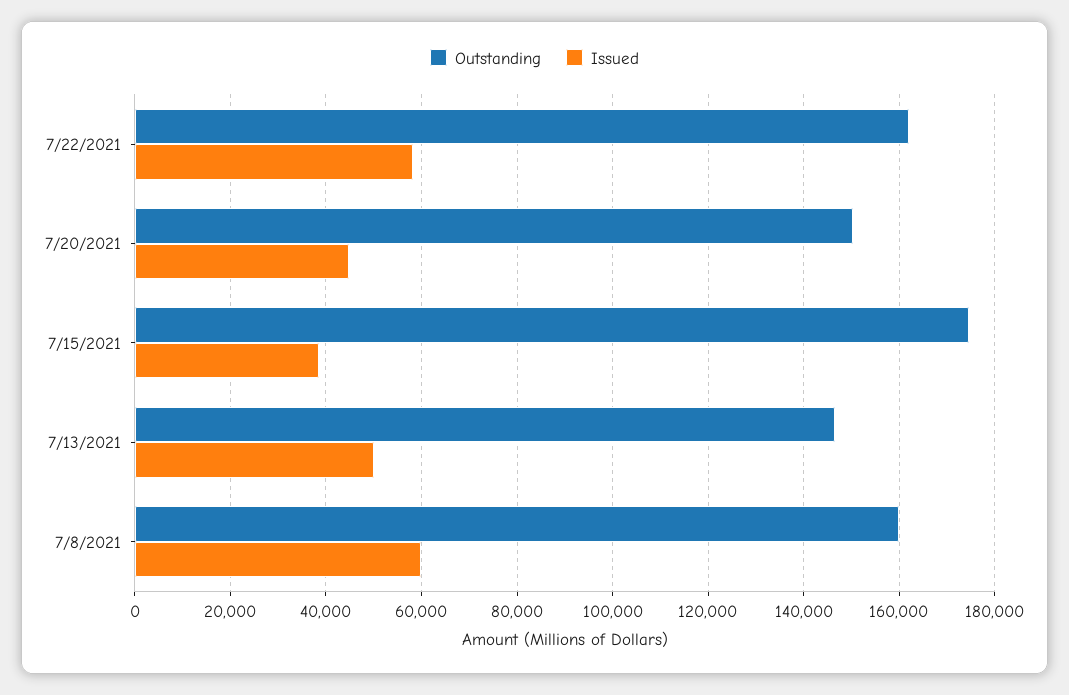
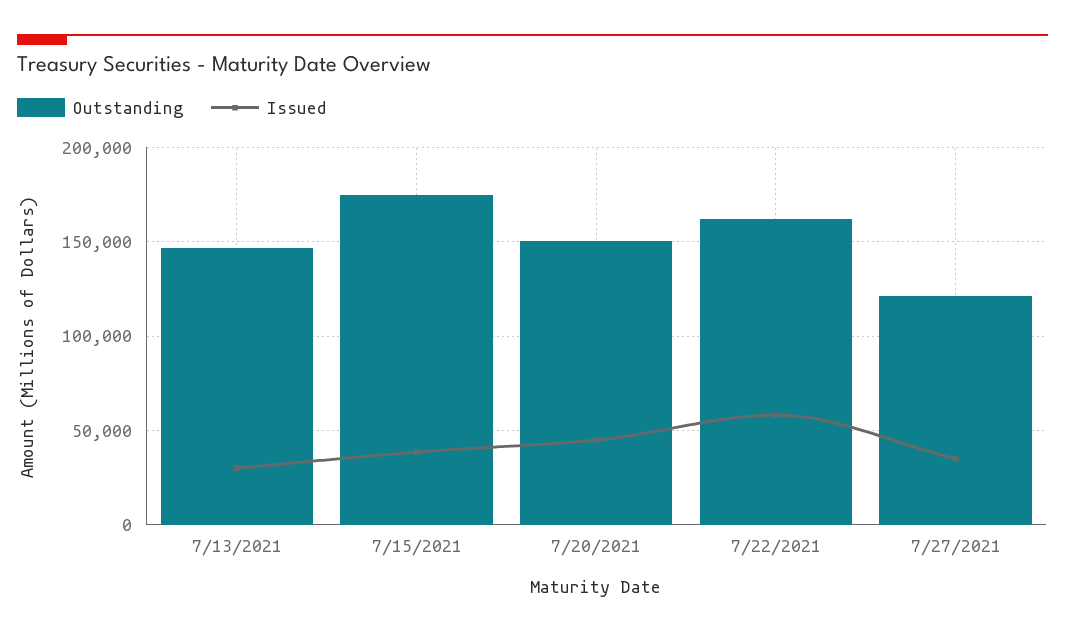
Issued, 7/13/2021: 50000 -> 30000
Outstanding, 7/8/2021: 160000 -> none
Issued, 7/8/2021: 60000 -> none
Outstanding, 7/27/2021: none -> 120000
Issued, 7/27/2021: none -> 35000

